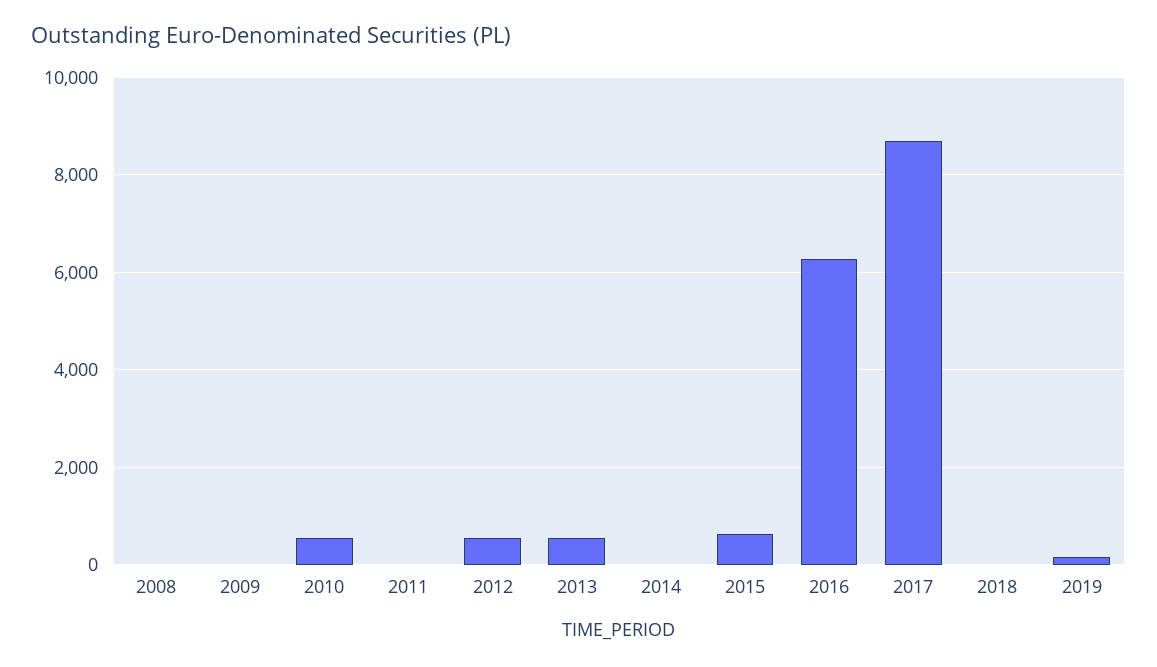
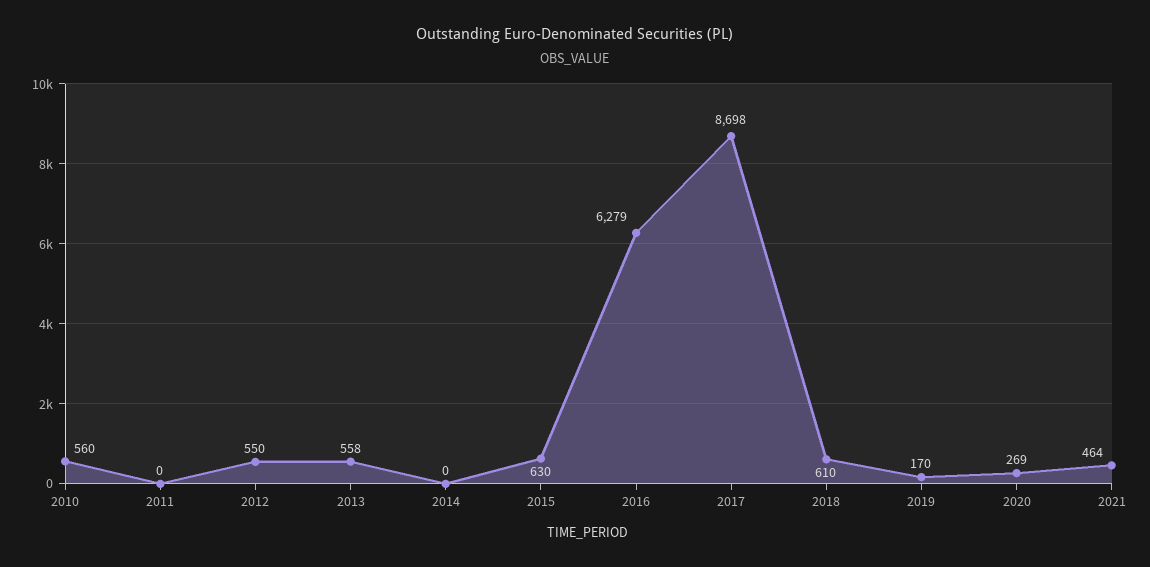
2008: 0 -> none
2009: 0 -> none
2018: 0 -> 610
2020: none -> 269
2021: none -> 464

